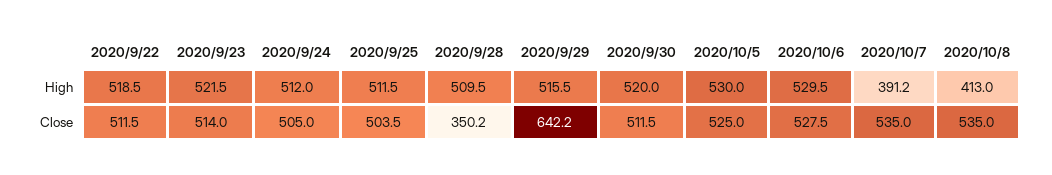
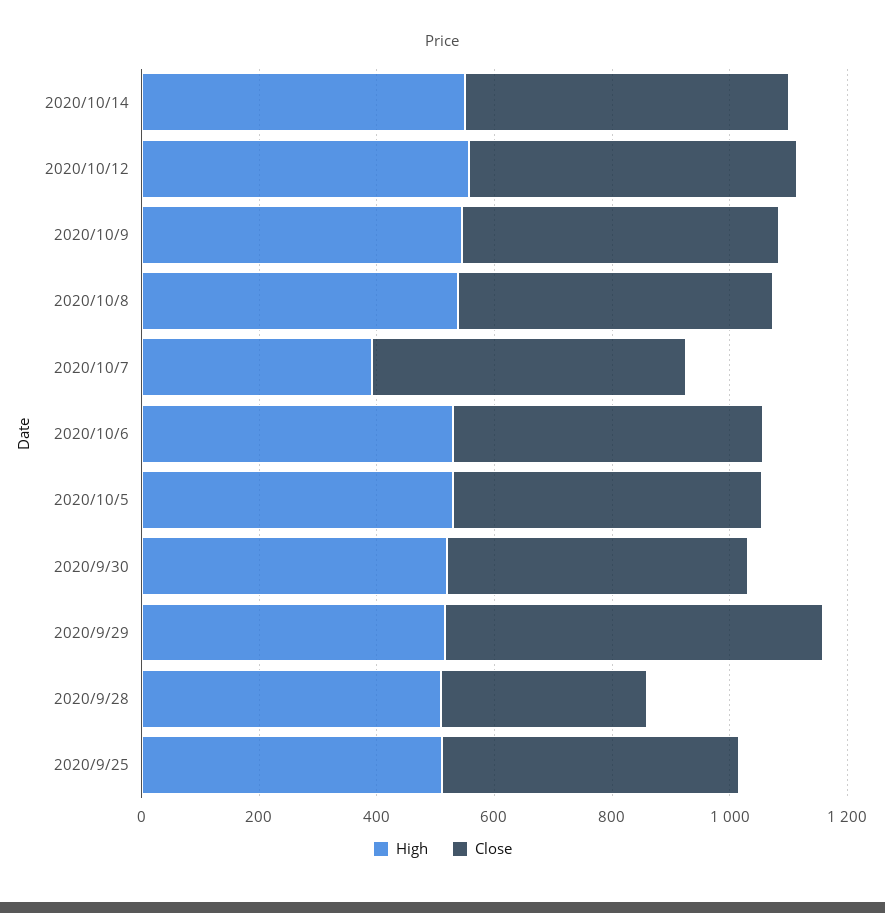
High, 2020/9/22: 518.5 -> none
High, 2020/9/23: 521.5 -> none
High, 2020/9/24: 512 -> none
High, 2020/10/8: 413 -> 550
Close, 2020/9/22: 511.5 -> none
Close, 2020/9/23: 514 -> none
Close, 2020/9/24: 505 -> none
High, 2020/10/14: none -> 550
Close, 2020/10/14: none -> 550
High, 2020/10/12: none -> 550
Close, 2020/10/12: none -> 550
High, 2020/10/9: none -> 550
Close, 2020/10/9: none -> 550

